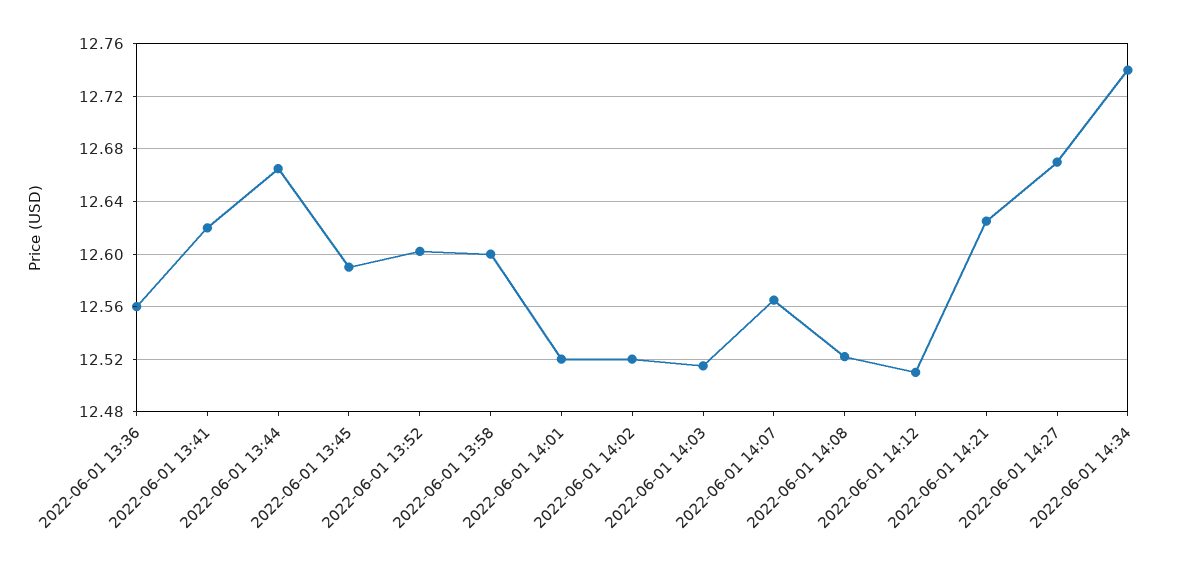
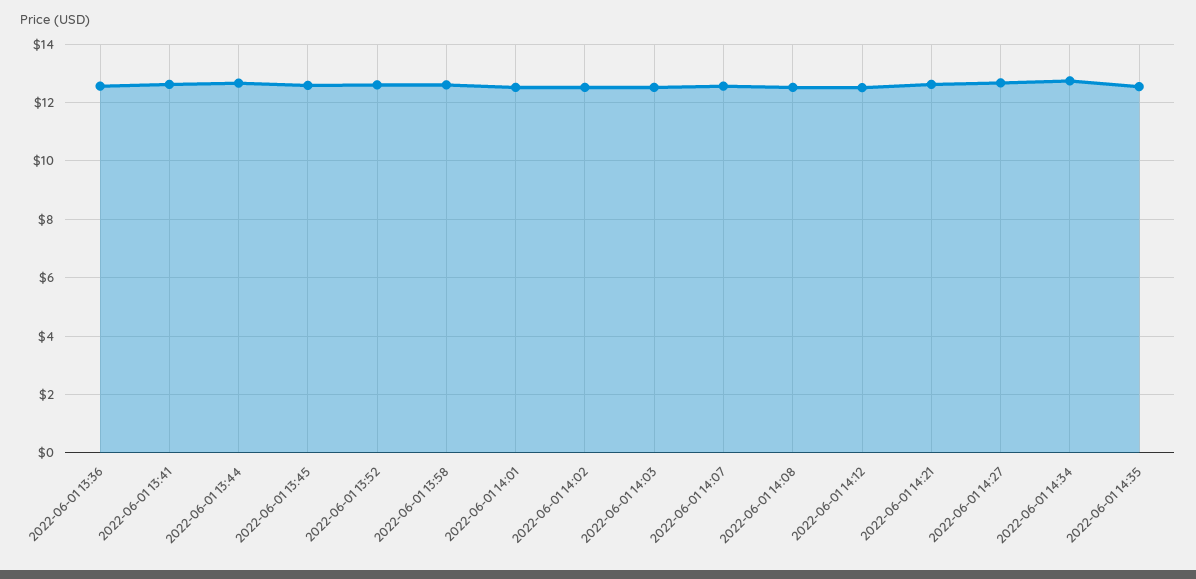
2022-06-01 14:35: none -> 12.5

